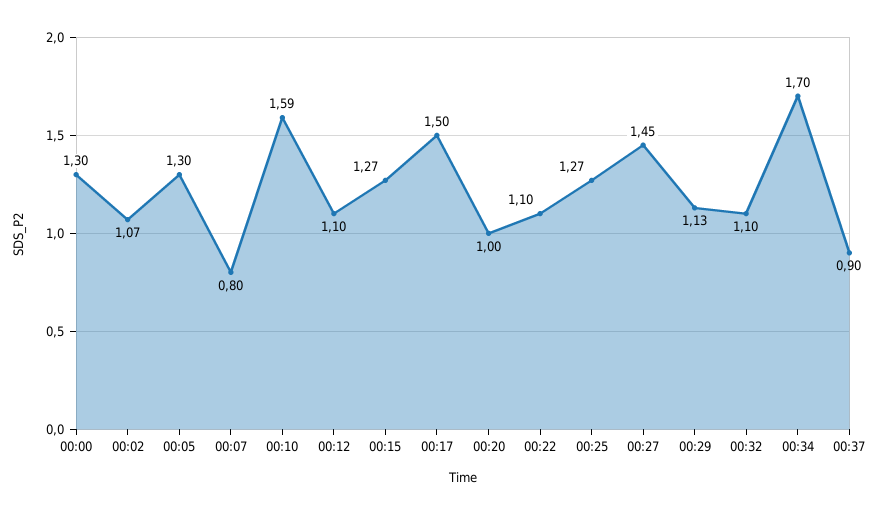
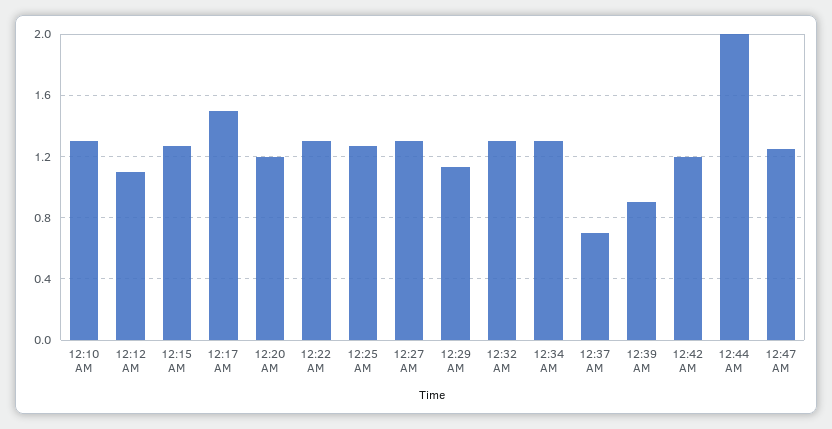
00:00: 1.3 -> none
00:02: 1.07 -> none
00:05: 1.3 -> none
00:07: 0.8 -> none
00:10: 1.59 -> 1.3
00:20: 1 -> 1.2
00:22: 1.1 -> 1.3
00:27: 1.45 -> 1.3
00:32: 1.1 -> 1.3
00:34: 1.7 -> 1.3
00:37: 0.9 -> 0.7
12:39 AM: none -> 0.9
12:42 AM: none -> 1.2
12:44 AM: none -> 2
12:47 AM: none -> 1.25

